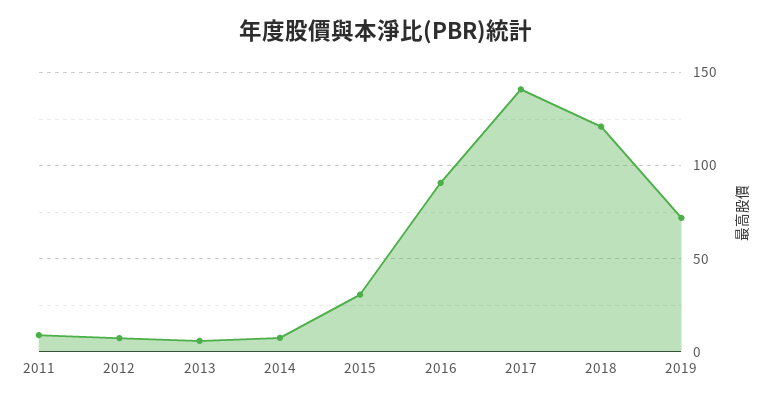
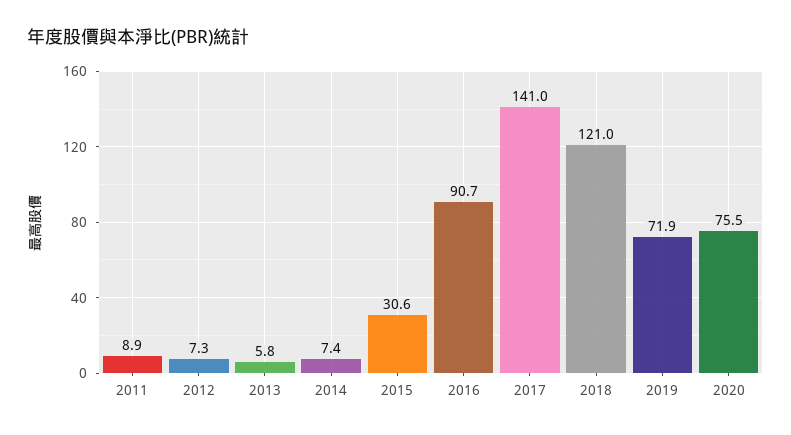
2020: none -> 75.5

